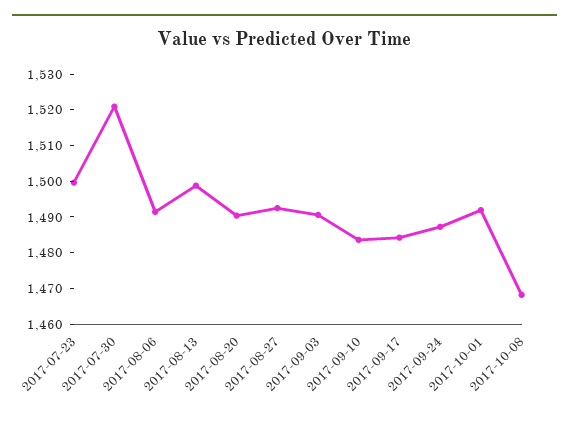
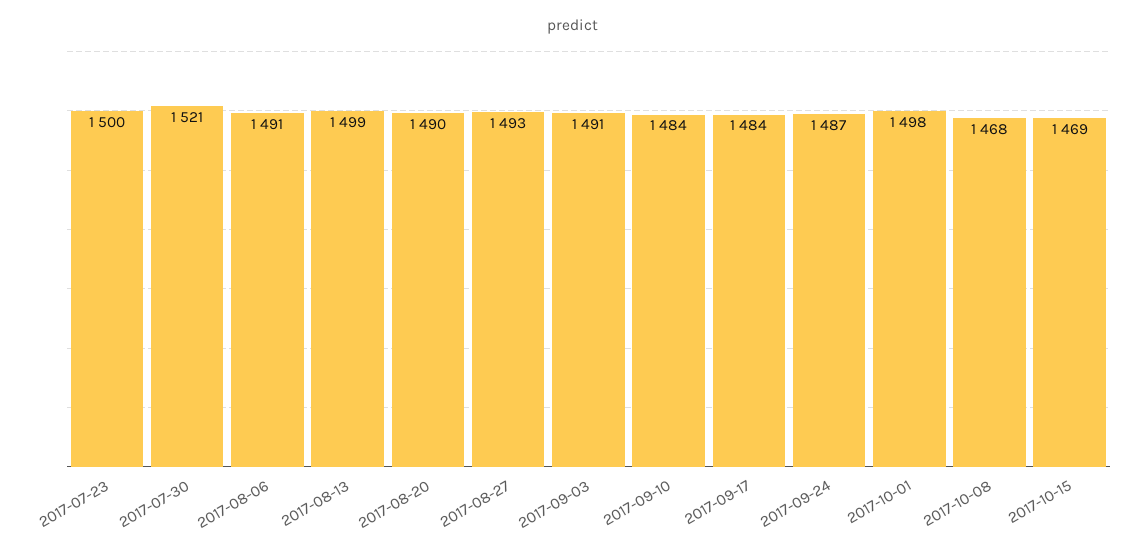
2017-10-01: 1492.5 -> 1498
2017-10-15: none -> 1469

